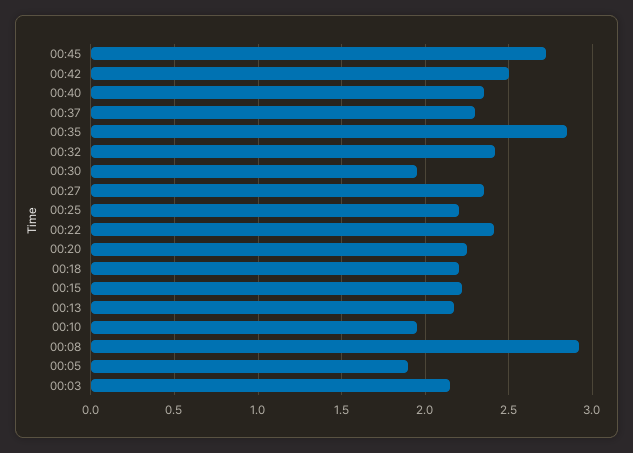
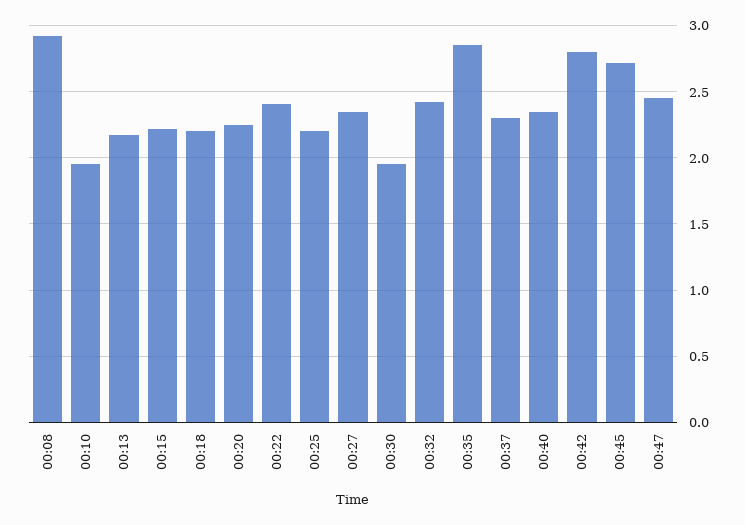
00:42: 2.5 -> 2.8
00:05: 1.9 -> none
00:03: 2.15 -> none
00:47: none -> 2.45

